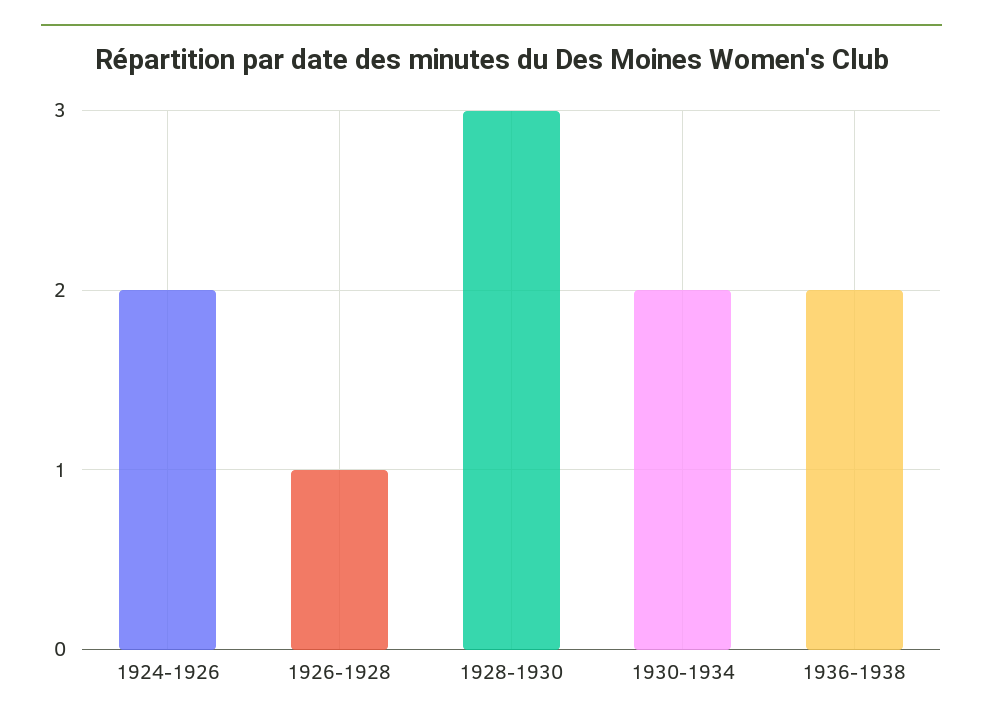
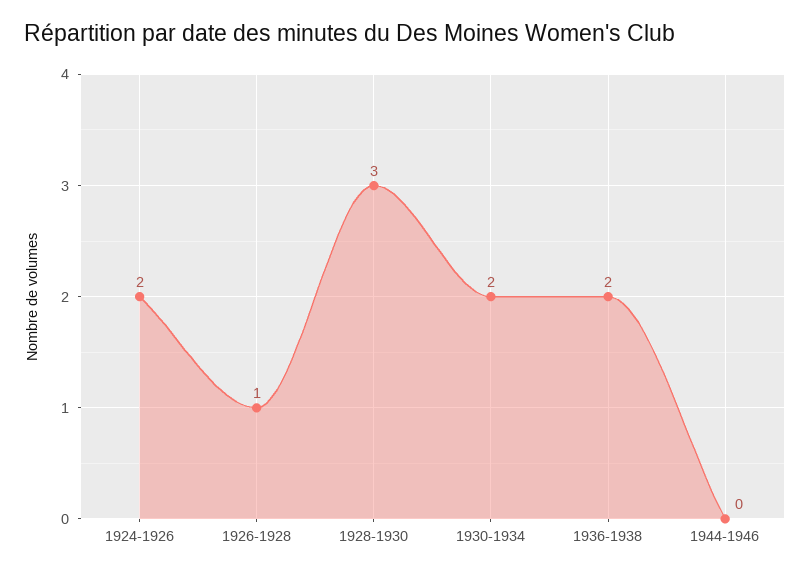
1944-1946: none -> 0

